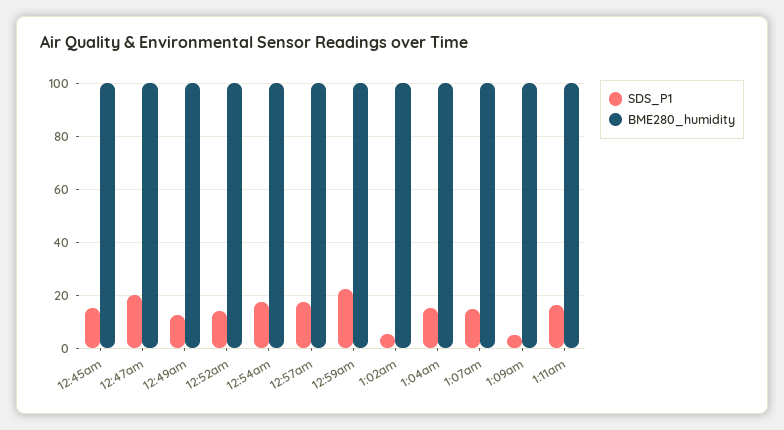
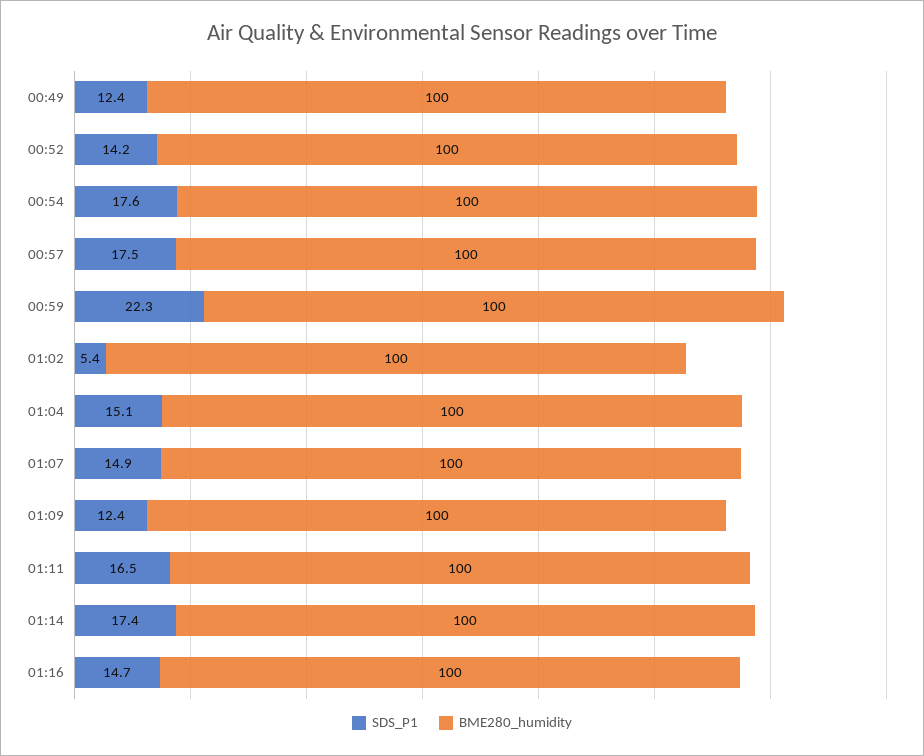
SDS_P1, 12:45am: 15 -> none
BME280_humidity, 12:45am: 100 -> none
SDS_P1, 12:47am: 20 -> none
BME280_humidity, 12:47am: 100 -> none
SDS_P1, 1:09am: 5 -> 12.4
SDS_P1, 01:14: none -> 17.4
BME280_humidity, 01:14: none -> 100
SDS_P1, 01:16: none -> 14.7
BME280_humidity, 01:16: none -> 100

